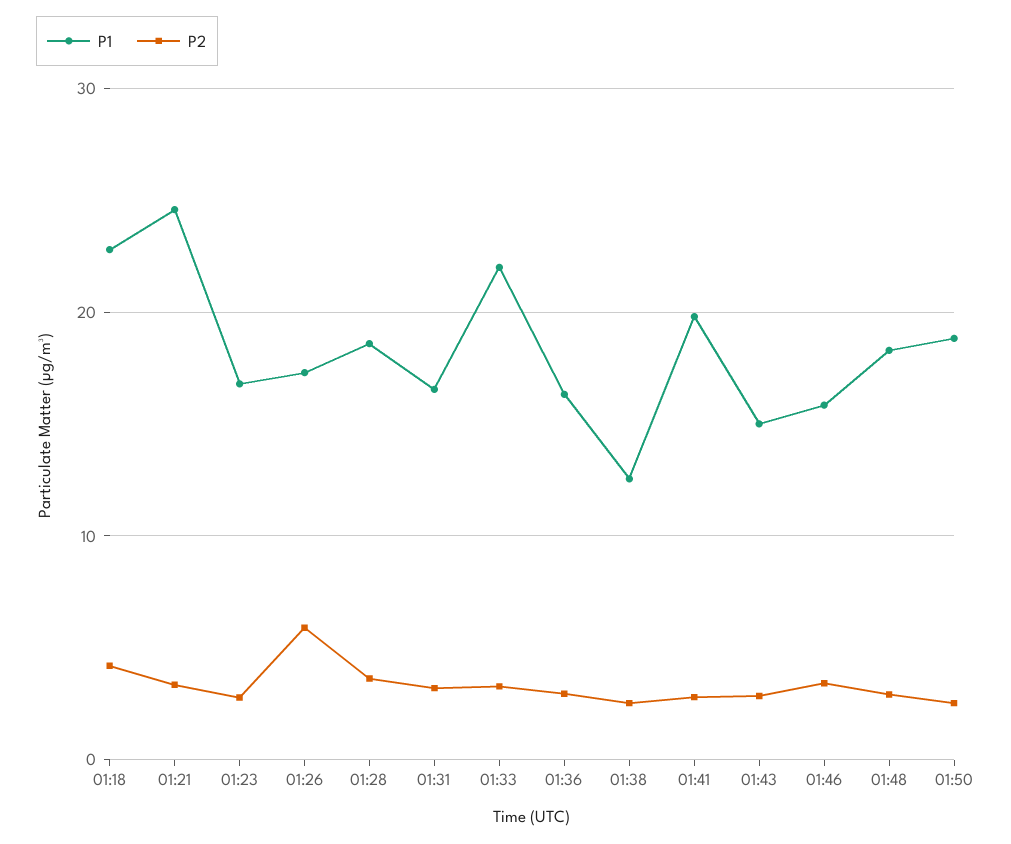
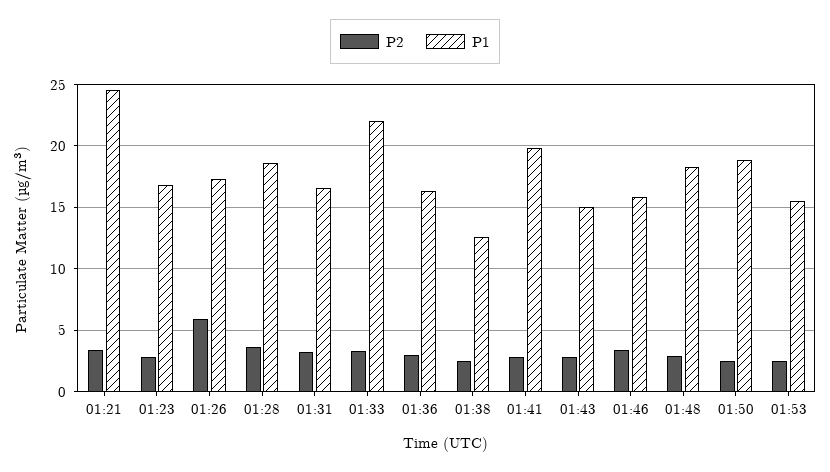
P1, 01:18: 23 -> none
P2, 01:18: 4 -> none
P2, 01:53: none -> 2.5
P1, 01:53: none -> 15.5

